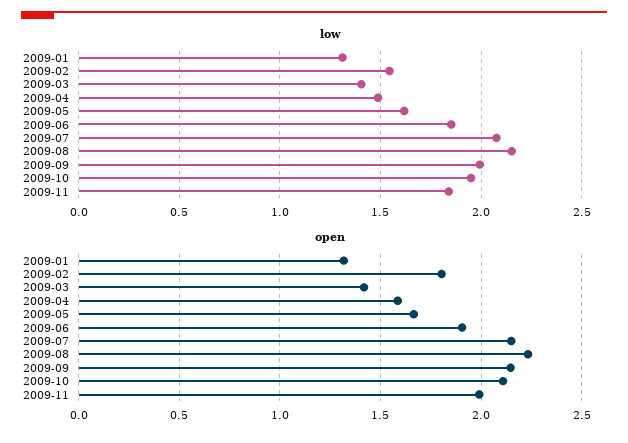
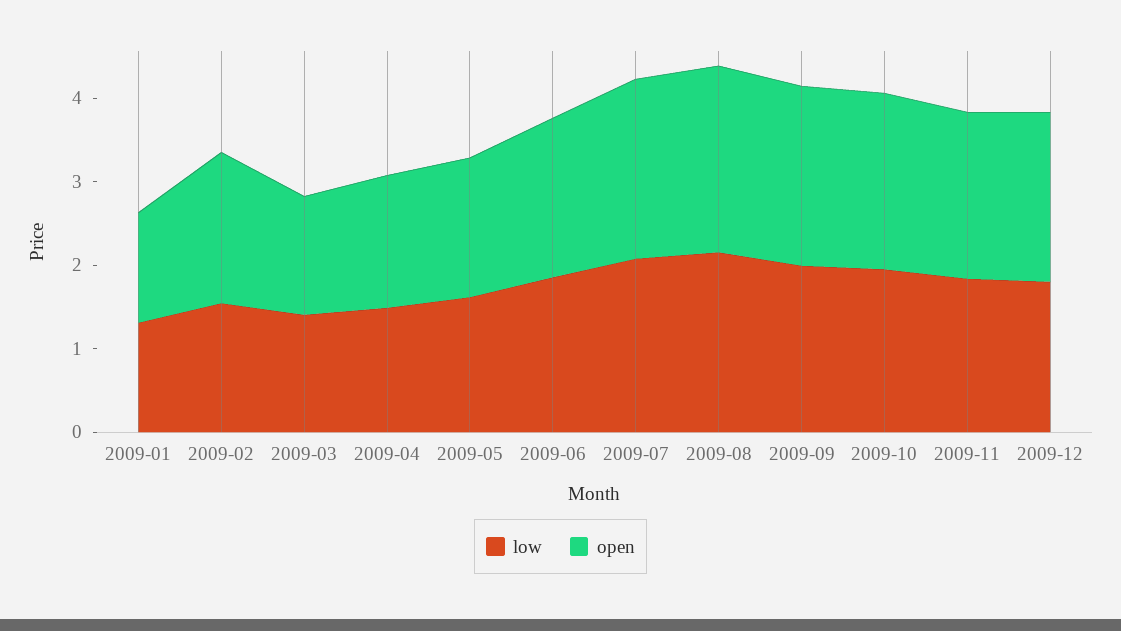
low, 2009-12: none -> 1.8
open, 2009-12: none -> 2

